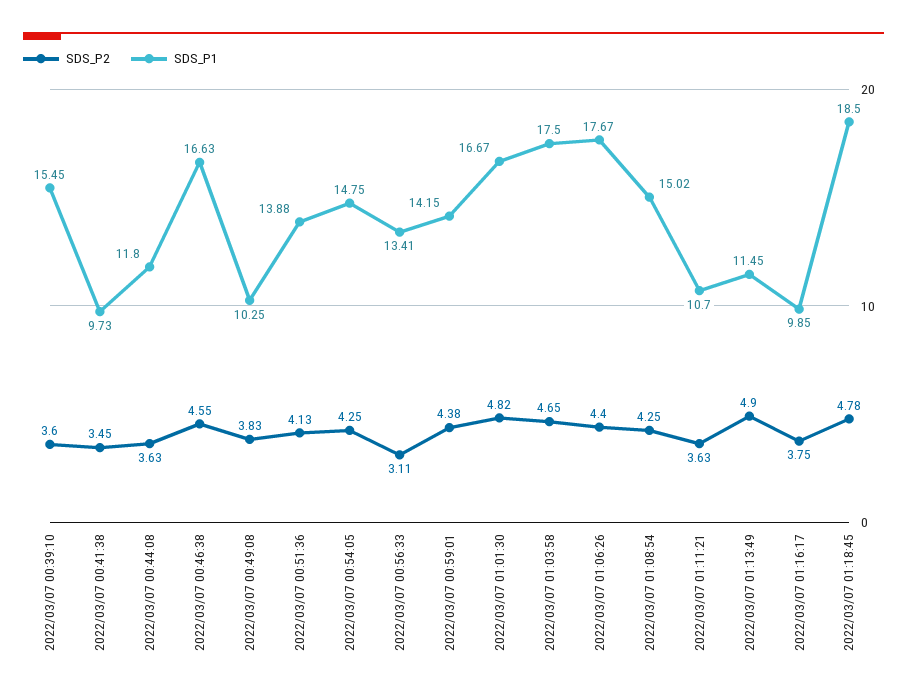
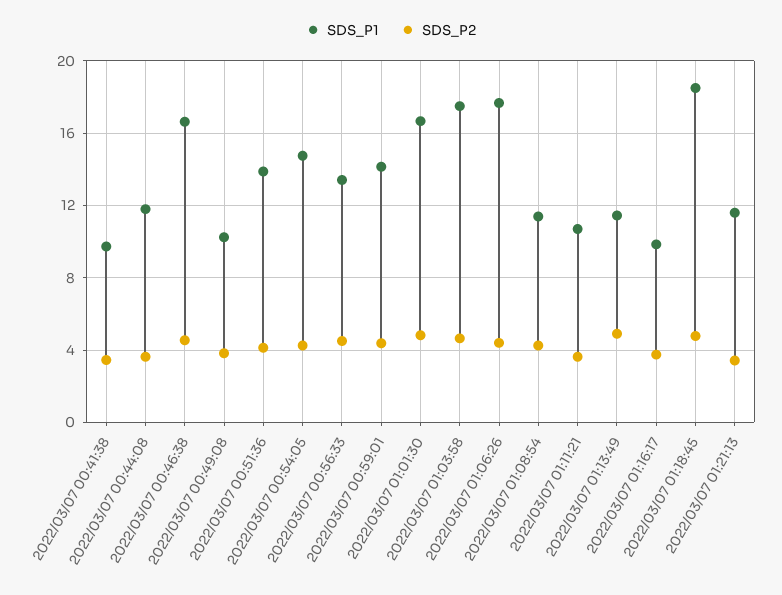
SDS_P2, 2022/03/07 00:39:10: 3.6 -> none
SDS_P1, 2022/03/07 00:39:10: 15.45 -> none
SDS_P2, 2022/03/07 00:56:33: 3.11 -> 4.5
SDS_P1, 2022/03/07 01:08:54: 15.02 -> 11.5
SDS_P1, 2022/03/07 01:21:13: none -> 11.5
SDS_P2, 2022/03/07 01:21:13: none -> 3.5

